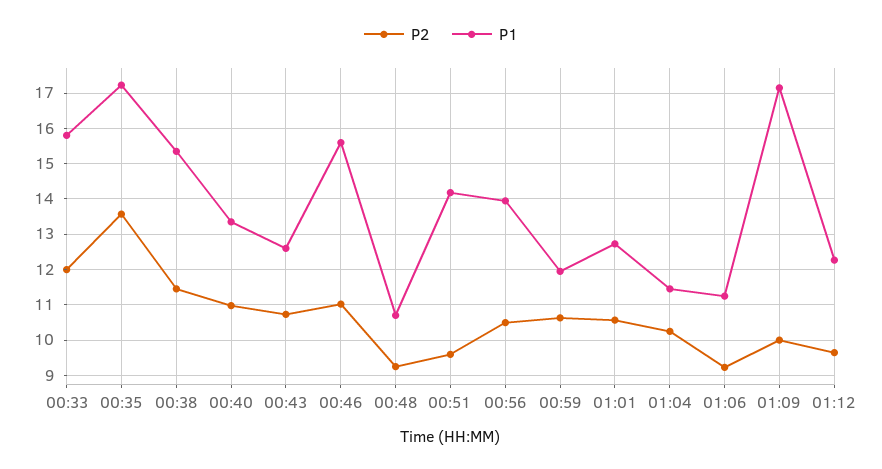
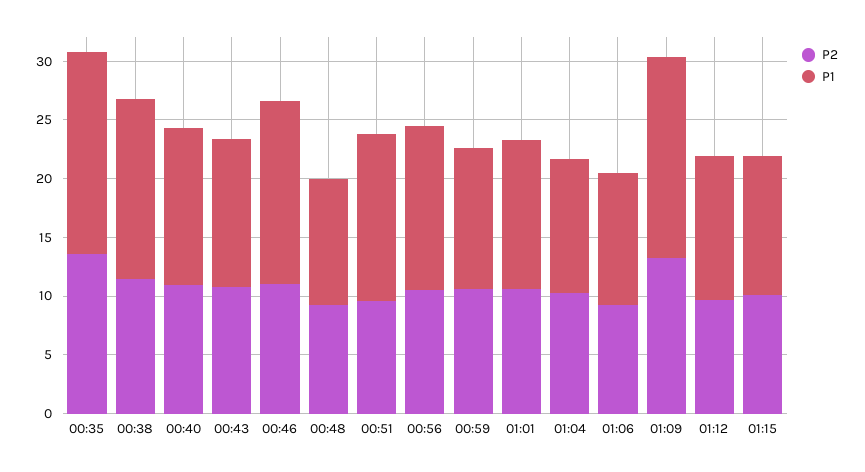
P2, 00:33: 12 -> none
P1, 00:33: 15.8 -> none
P2, 01:09: 10 -> 13
P2, 01:15: none -> 10
P1, 01:15: none -> 12

